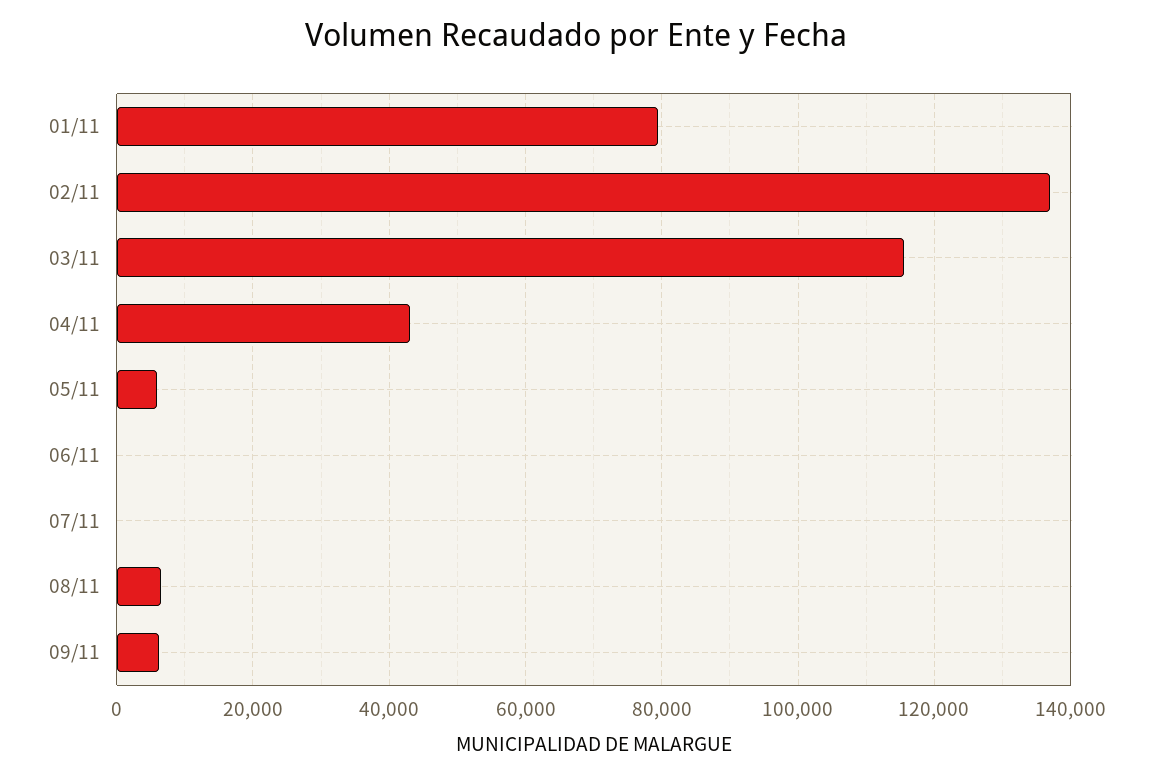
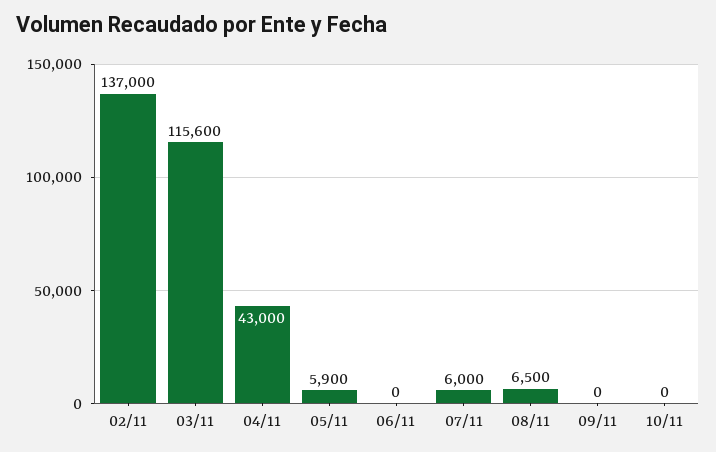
01/11: 80000 -> none
07/11: 0 -> 6000
09/11: 6000 -> 0
10/11: none -> 0

